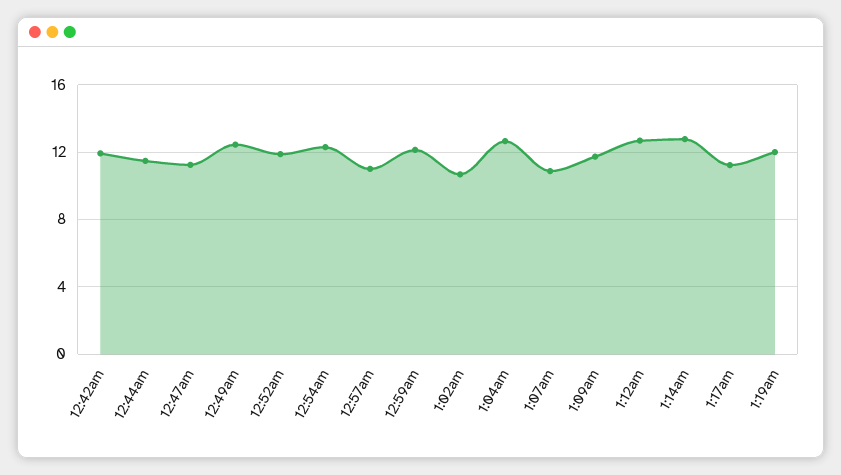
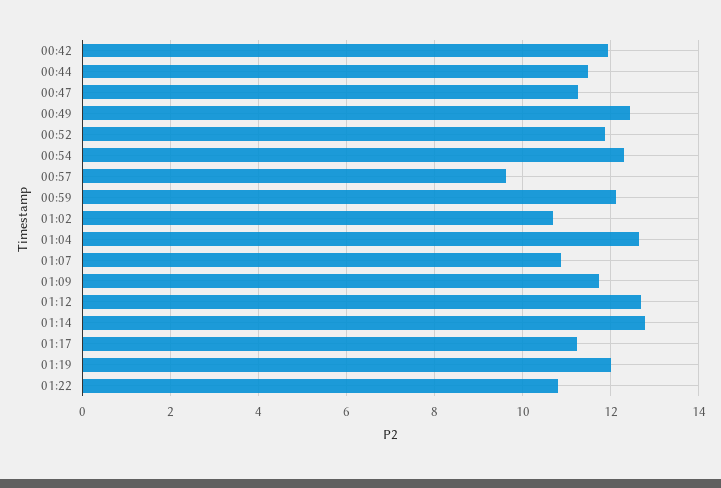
12:57am: 11 -> 9.6
01:22: none -> 10.8

